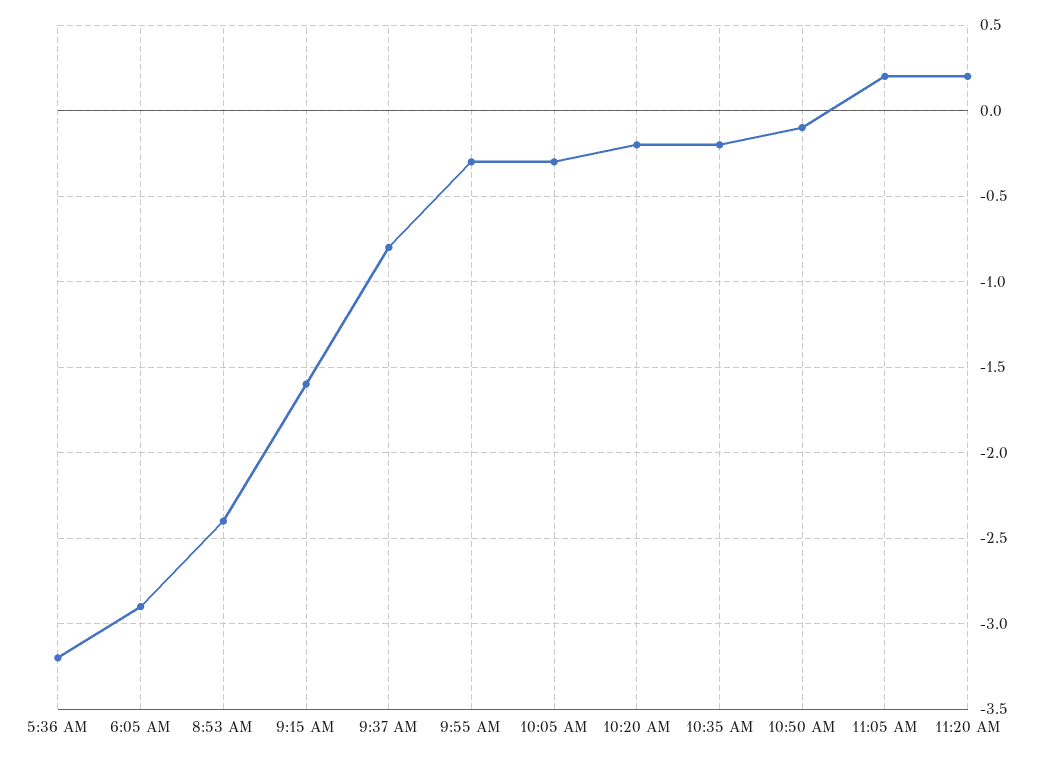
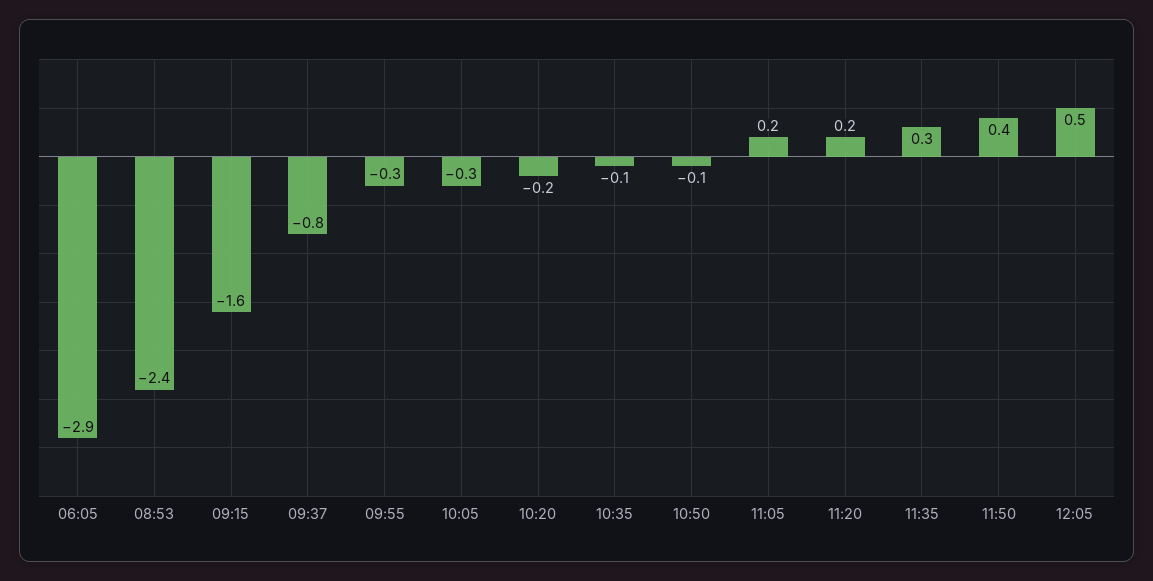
5:36 AM: -3.2 -> none
10:35 AM: -0.2 -> -0.1
11:35: none -> 0.3
11:50: none -> 0.4
12:05: none -> 0.5

